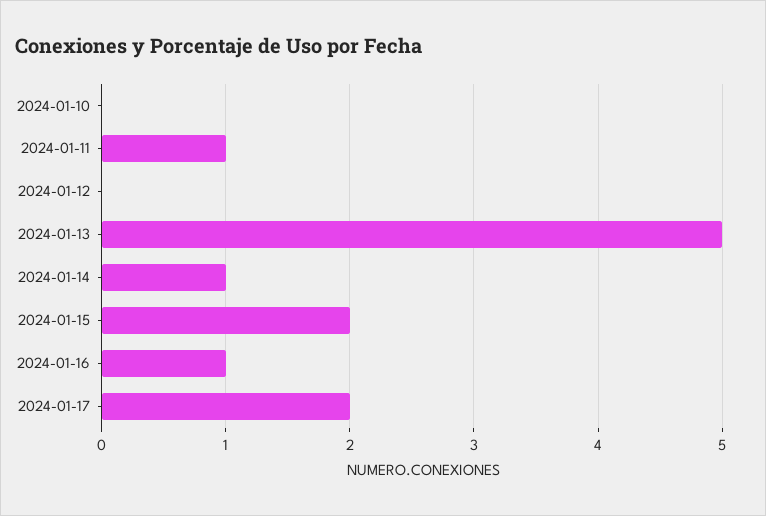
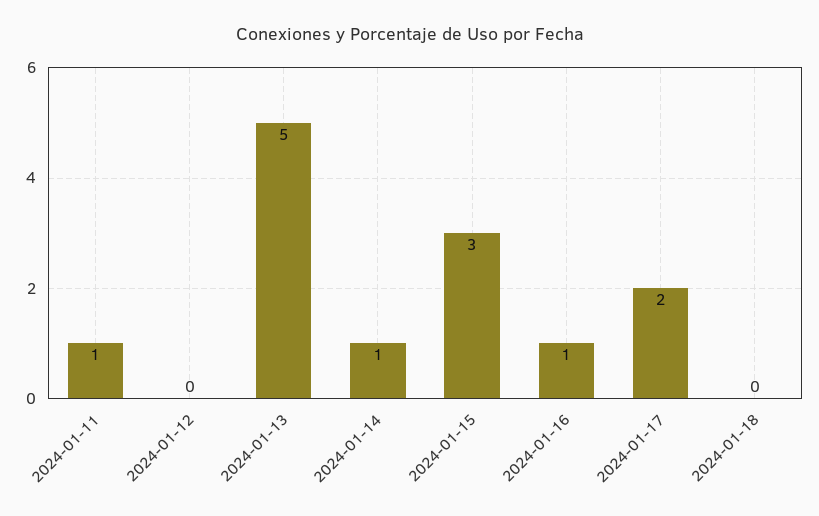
2024-01-10: 0 -> none
2024-01-15: 2 -> 3
2024-01-18: none -> 0

